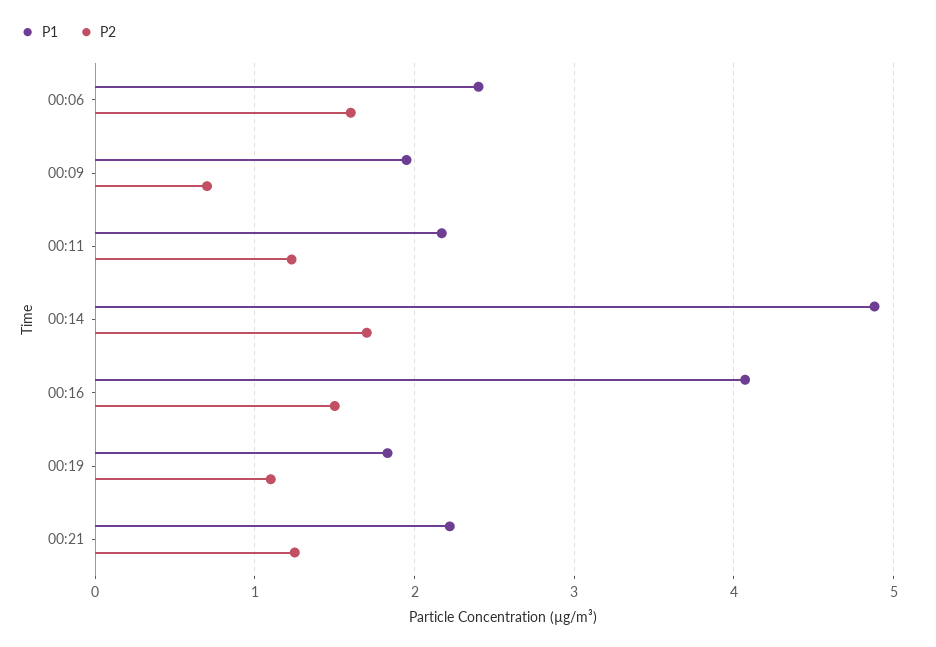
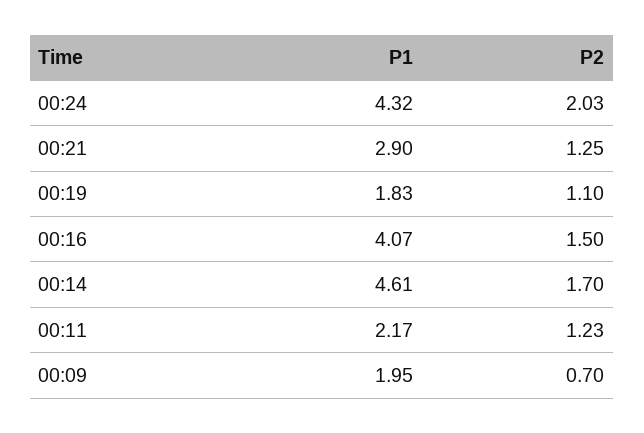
P1, 00:06: 2.4 -> none
P2, 00:06: 1.6 -> none
P1, 00:14: 4.9 -> 4.61
P1, 00:21: 2.2 -> 2.9
P1, 00:24: none -> 4.32
P2, 00:24: none -> 2.03

